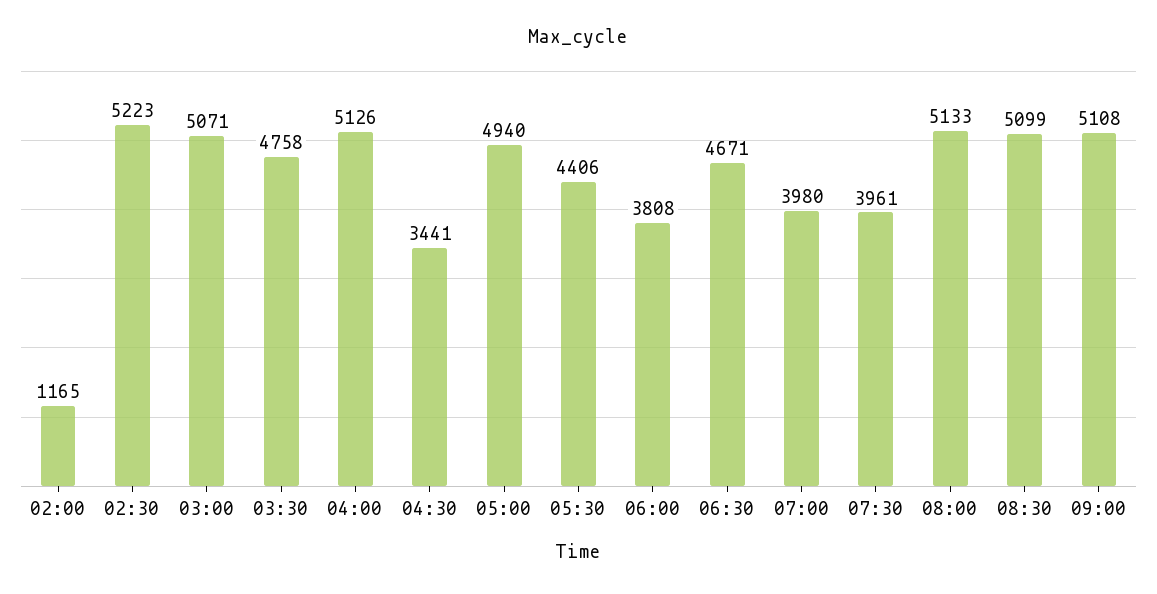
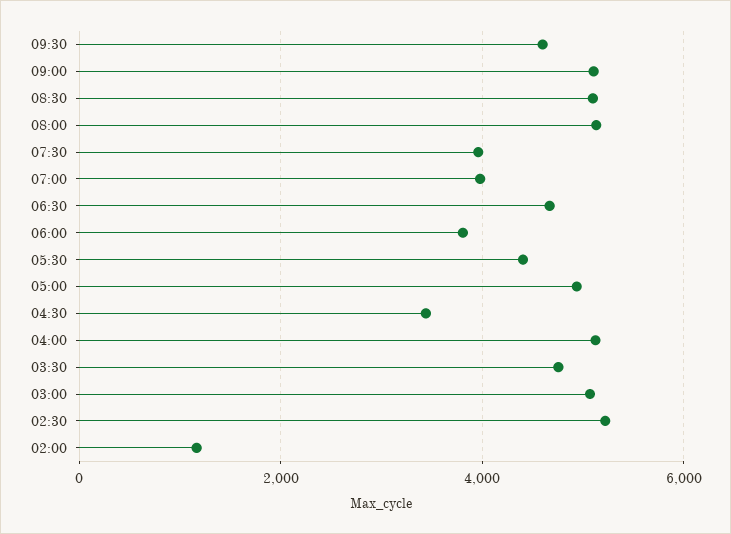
09:30: none -> 4600

